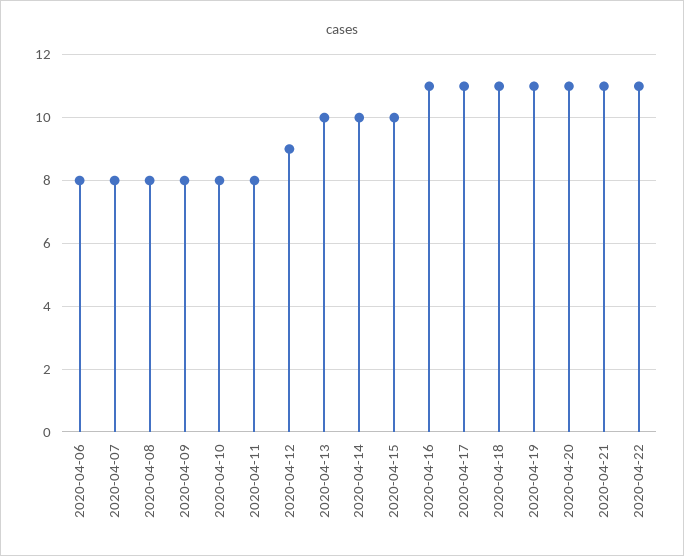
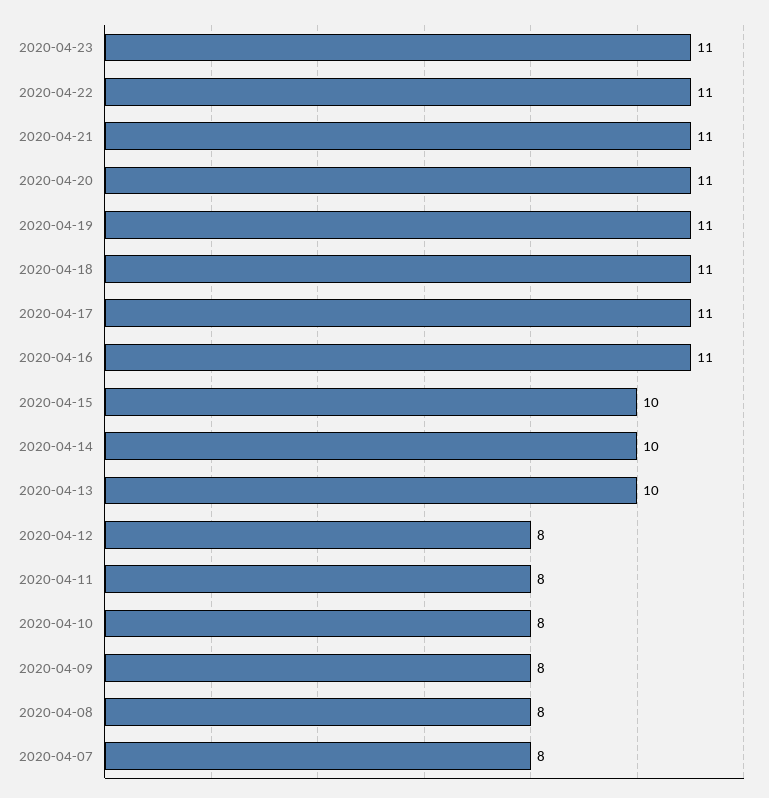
2020-04-06: 8 -> none
2020-04-12: 9 -> 8
2020-04-23: none -> 11

